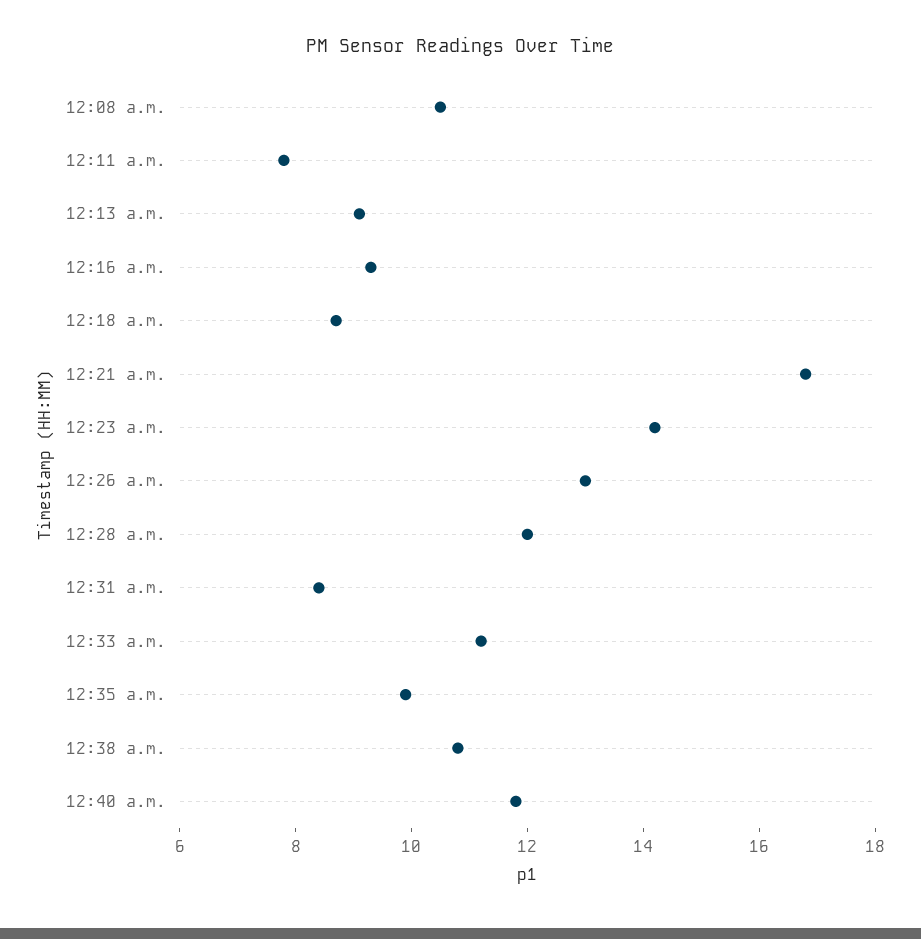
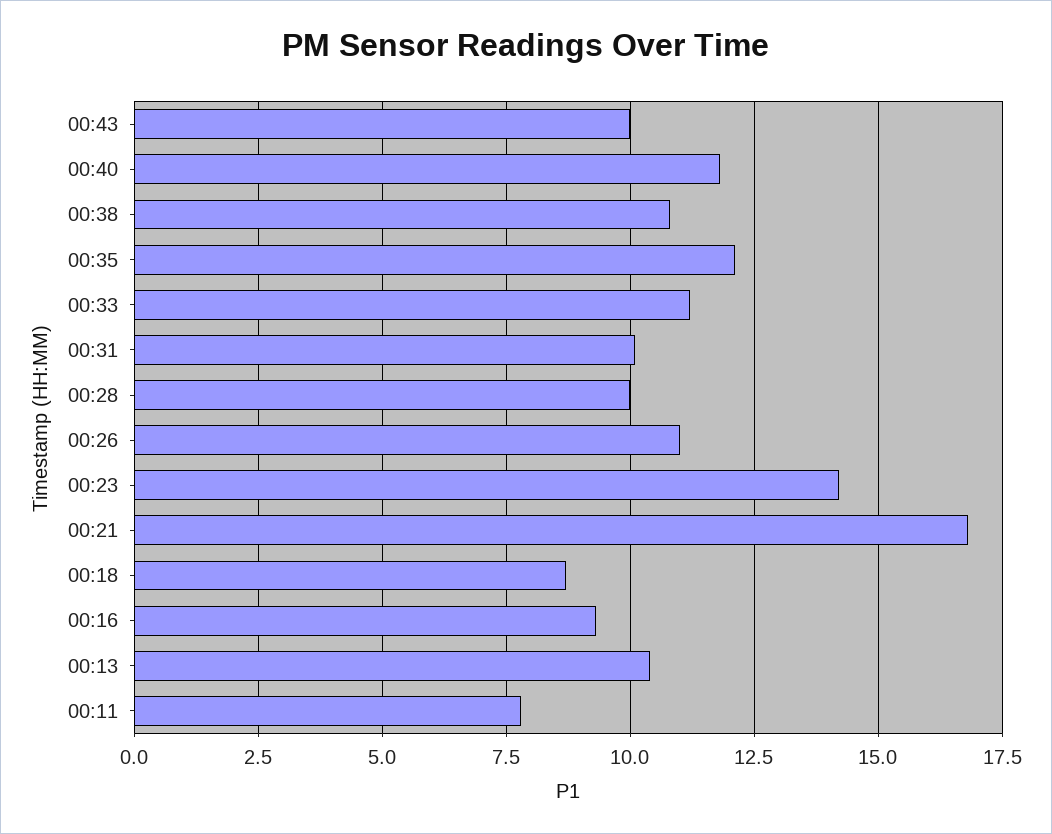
12:08 a.m.: 10.5 -> none
12:13 a.m.: 9 -> 10.5
12:26 a.m.: 13 -> 11
12:28 a.m.: 12 -> 10
12:31 a.m.: 8.5 -> 10
12:35 a.m.: 10 -> 12
00:43: none -> 10

